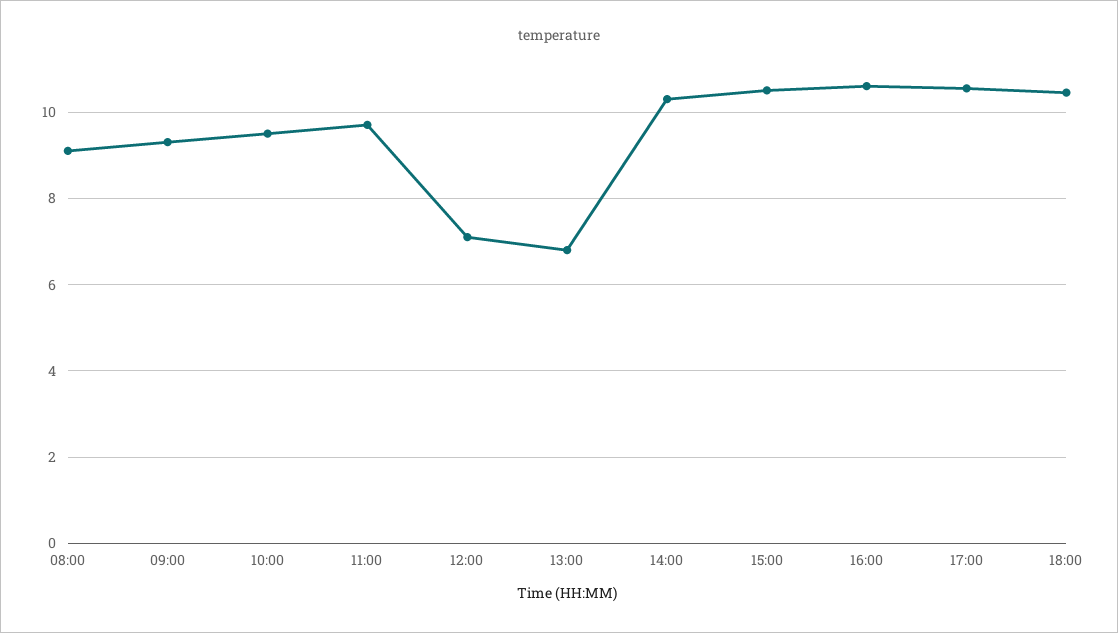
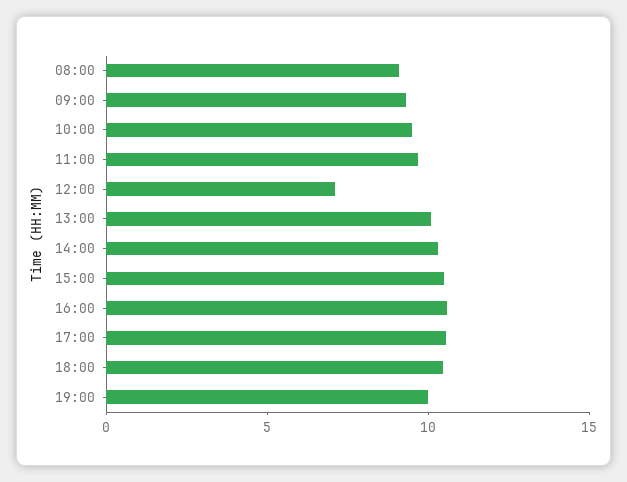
13:00: 6.8 -> 10
19:00: none -> 10

